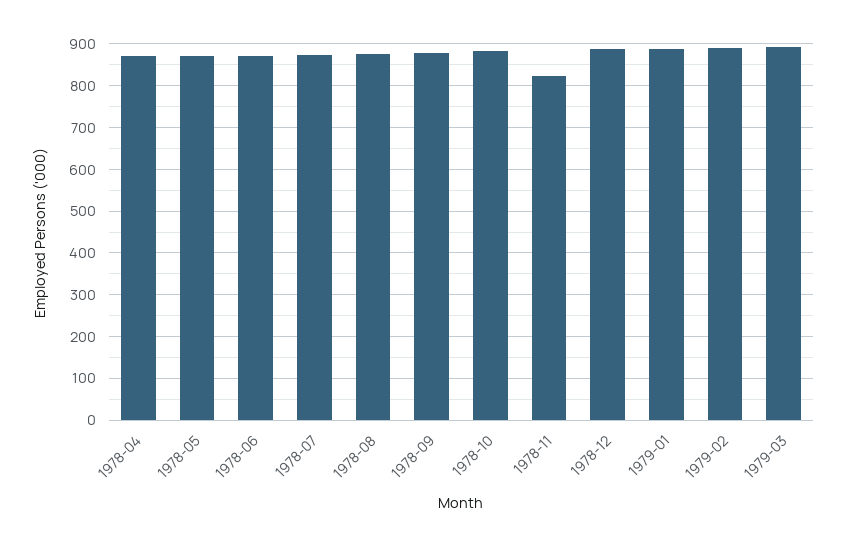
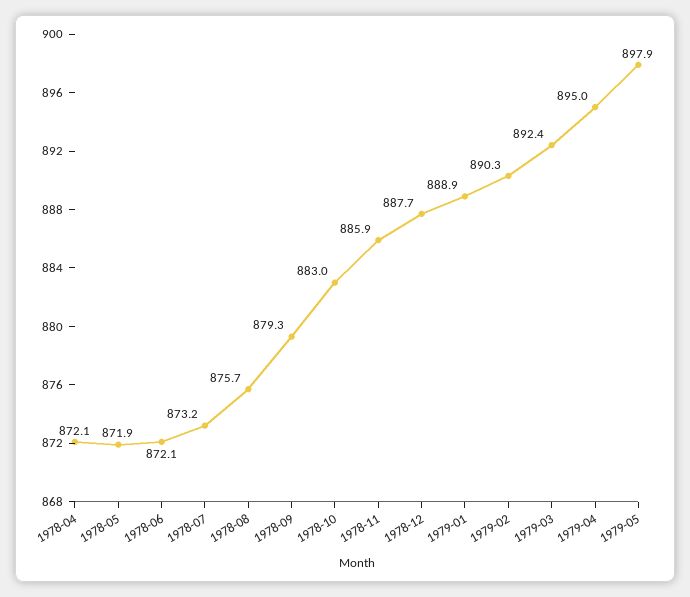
1978-11: 820 -> 885.9
1979-04: none -> 895
1979-05: none -> 897.9

